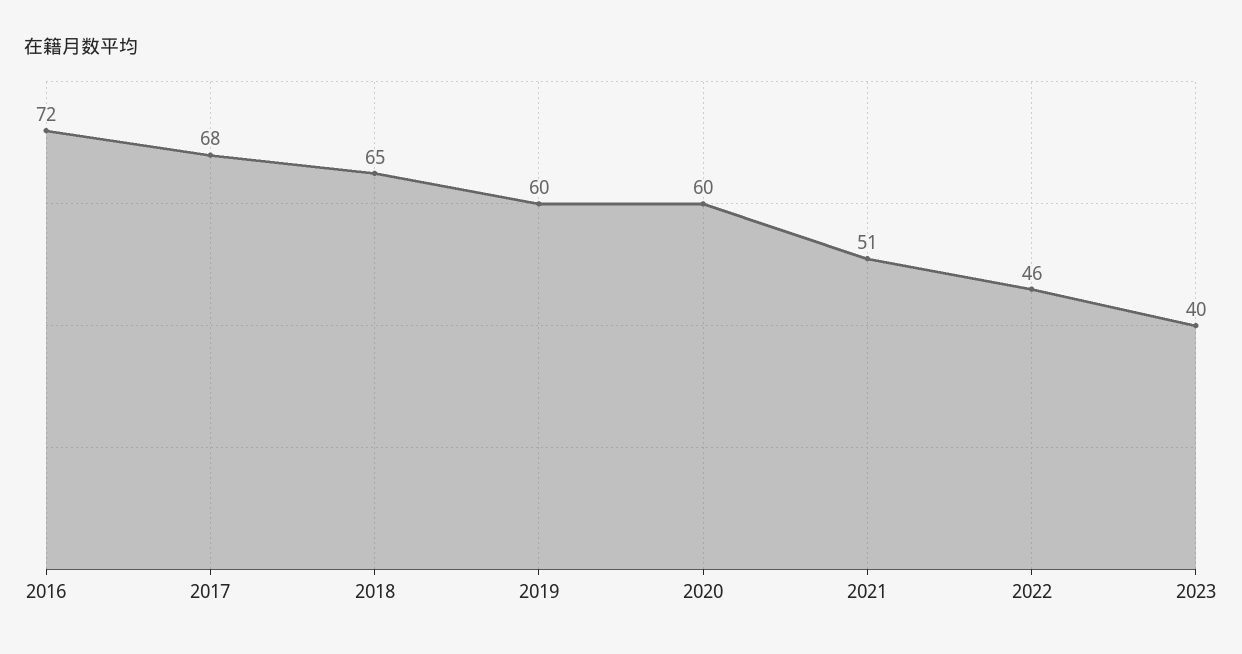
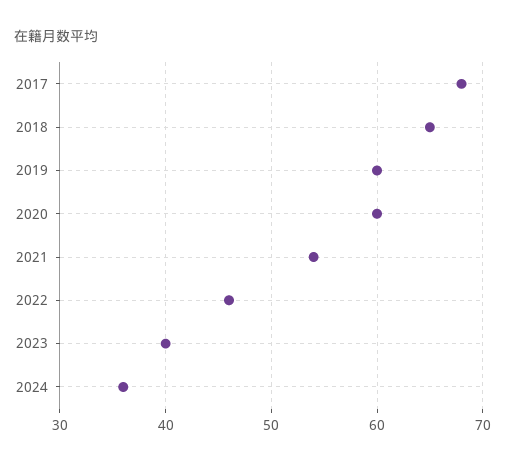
2016: 72 -> none
2021: 51 -> 54
2024: none -> 36

